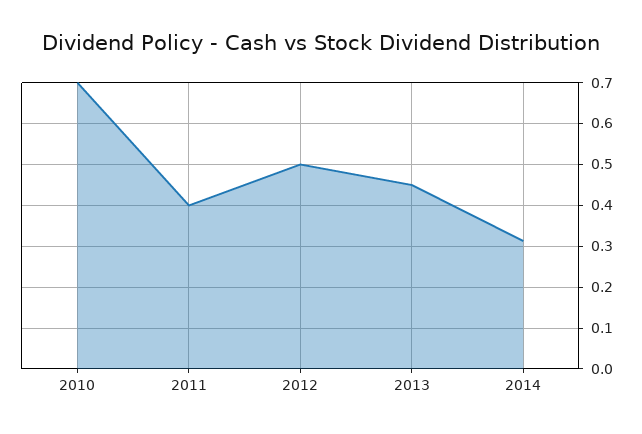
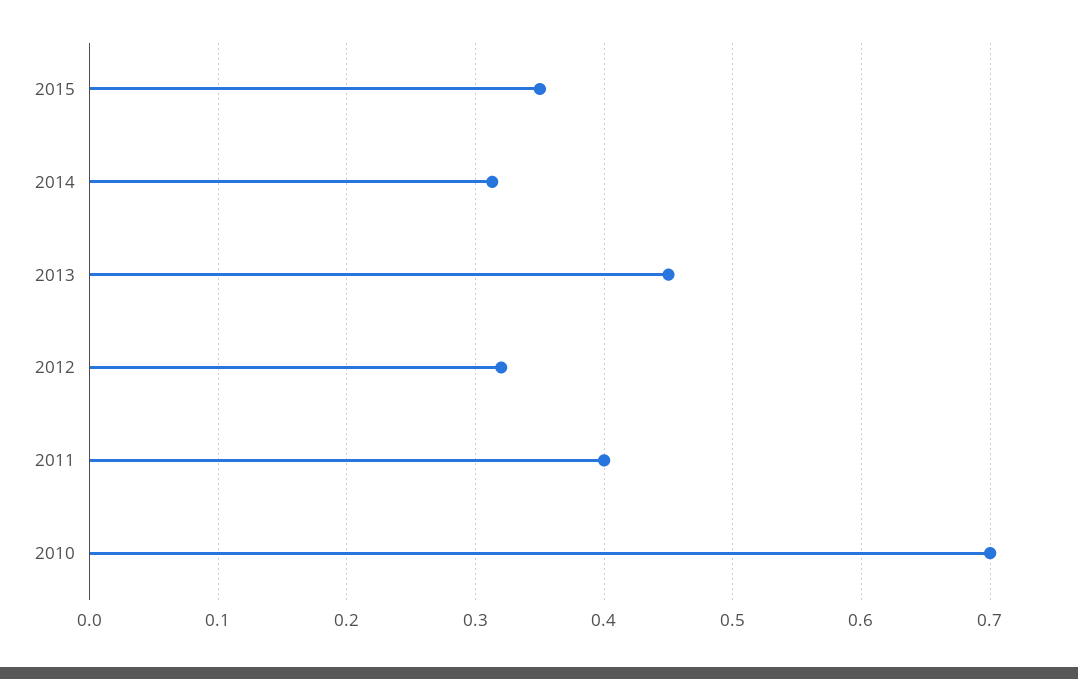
2012: 0.5 -> 0.32
2015: none -> 0.35

